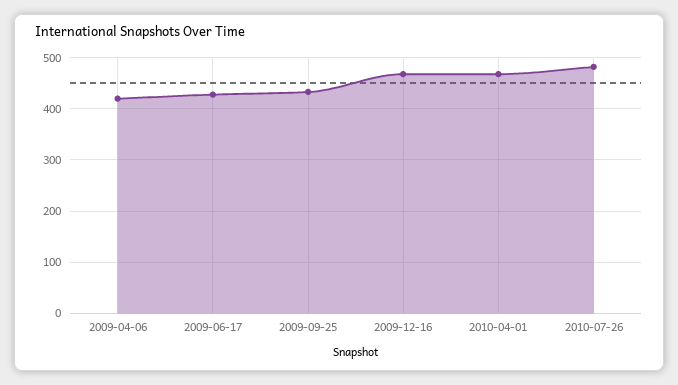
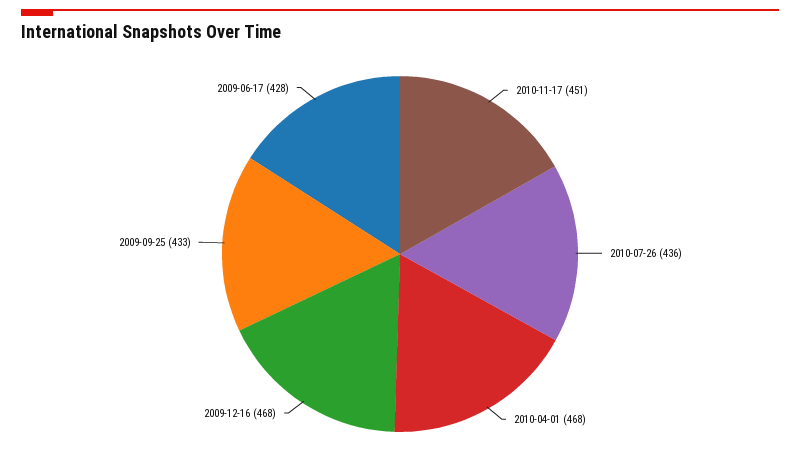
2009-04-06: 420 -> none
2010-07-26: 480 -> 436
2010-11-17: none -> 451

